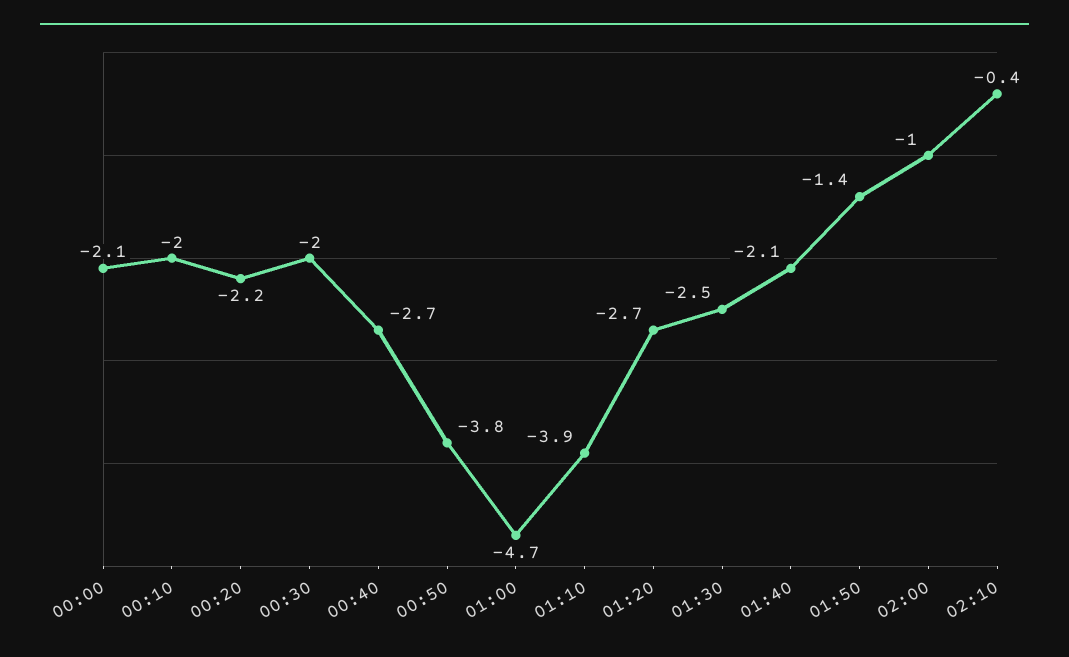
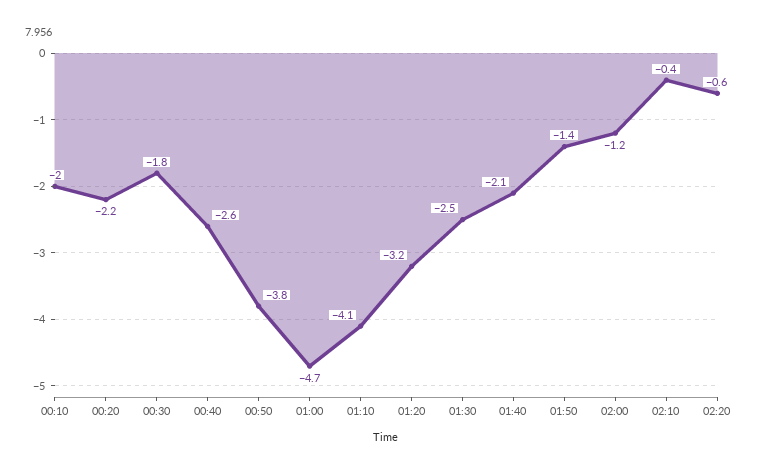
00:00: -2.1 -> none
00:30: -2 -> -1.8
00:40: -2.7 -> -2.6
01:10: -3.9 -> -4.1
01:20: -2.7 -> -3.2
02:00: -1 -> -1.2
02:20: none -> -0.6

